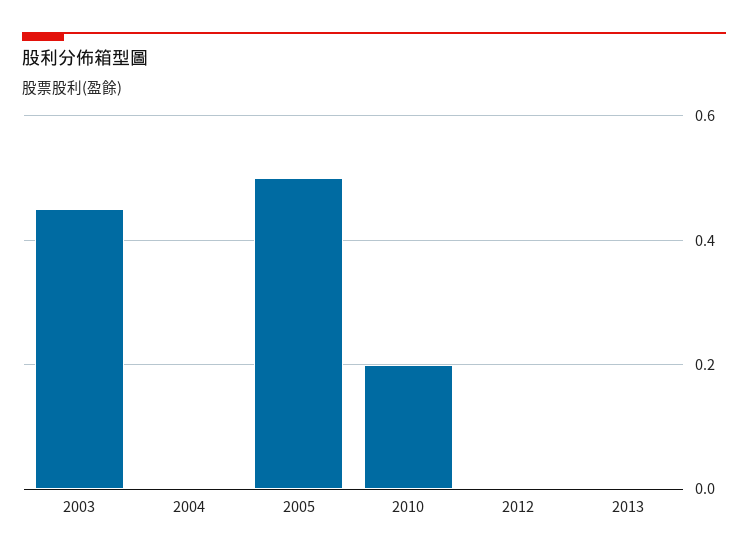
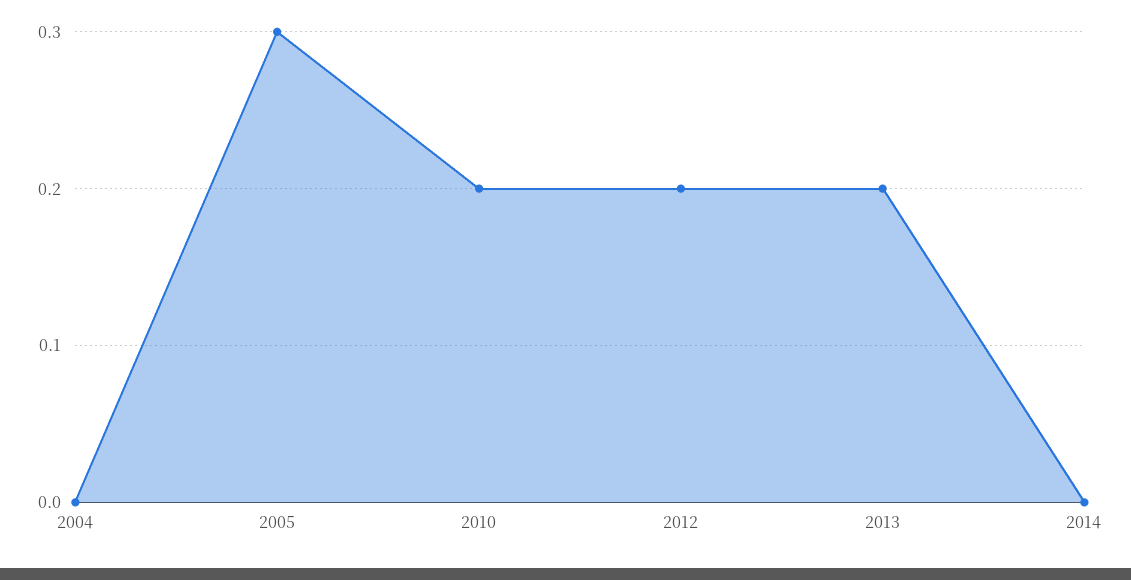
2003: 0.45 -> none
2005: 0.5 -> 0.3
2012: 0 -> 0.2
2013: 0 -> 0.2
2014: none -> 0

